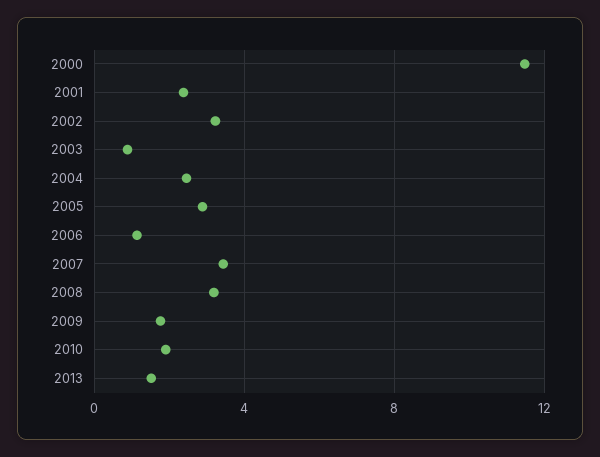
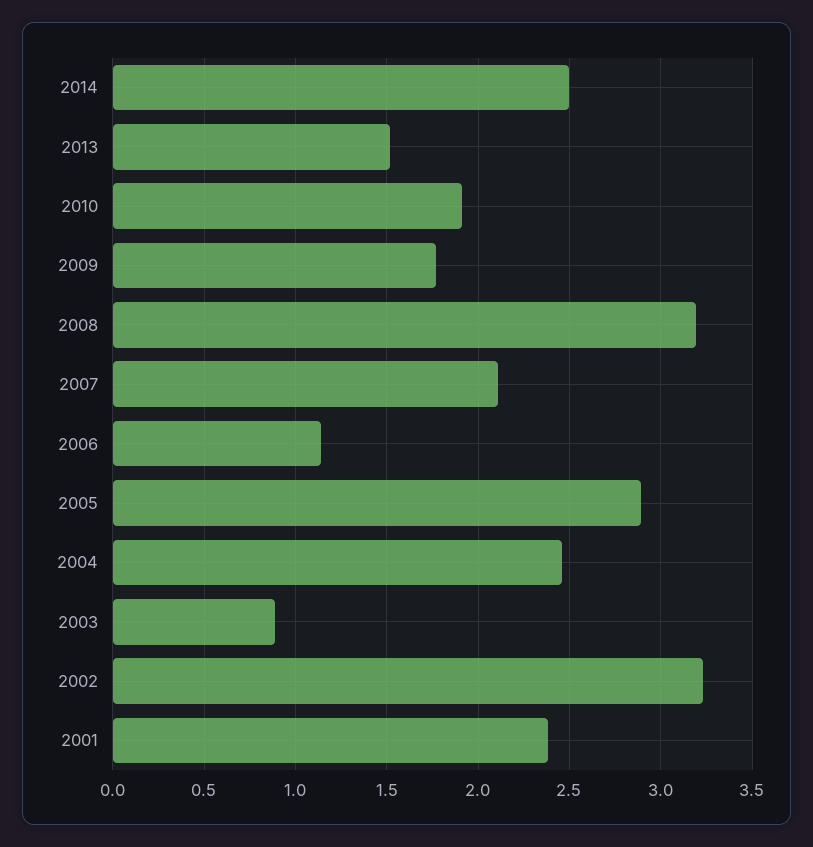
2000: 11.5 -> none
2007: 3.5 -> 2.1
2014: none -> 2.5

